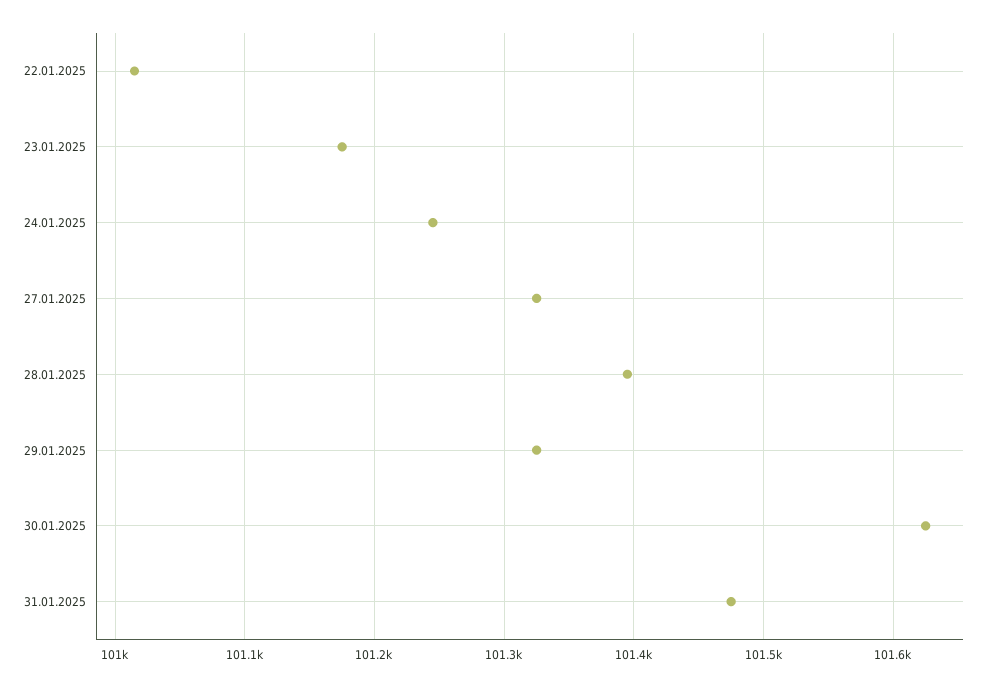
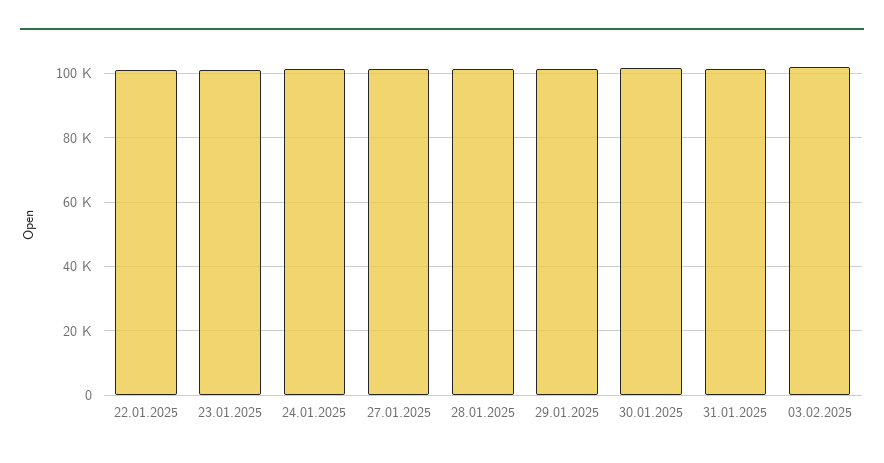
03.02.2025: none -> 102000

